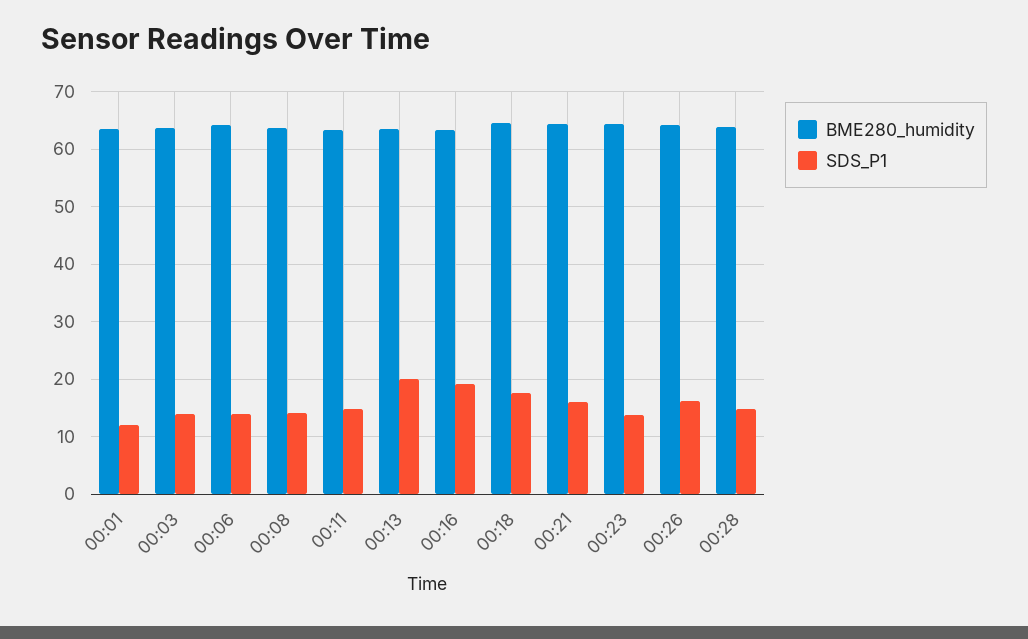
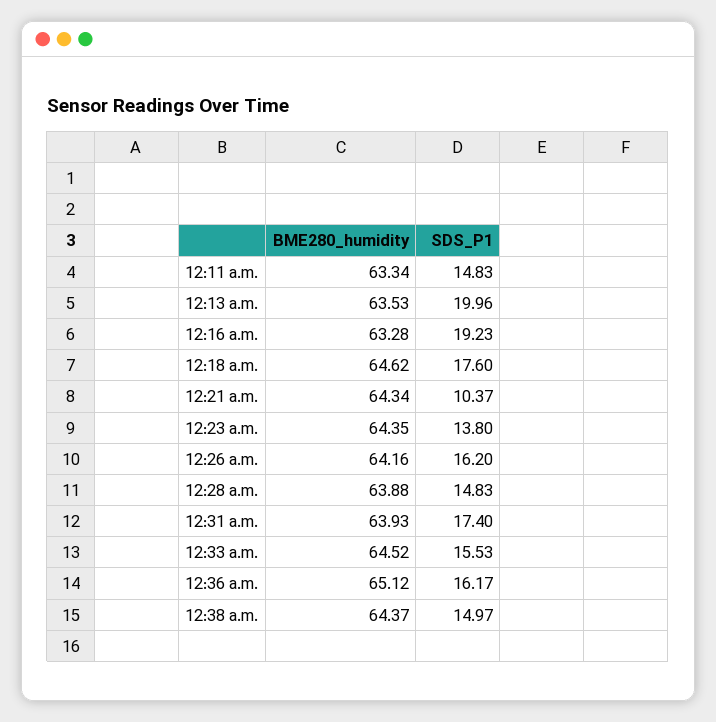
BME280_humidity, 00:01: 64 -> none
SDS_P1, 00:01: 12 -> none
BME280_humidity, 00:03: 64 -> none
SDS_P1, 00:03: 14 -> none
BME280_humidity, 00:06: 64 -> none
SDS_P1, 00:06: 14 -> none
BME280_humidity, 00:08: 64 -> none
SDS_P1, 00:08: 14 -> none
SDS_P1, 00:21: 16 -> 10.37
BME280_humidity, 12:31 a.m.: none -> 63.93
SDS_P1, 12:31 a.m.: none -> 17.4
BME280_humidity, 12:33 a.m.: none -> 64.52
SDS_P1, 12:33 a.m.: none -> 15.53
BME280_humidity, 12:36 a.m.: none -> 65.12
SDS_P1, 12:36 a.m.: none -> 16.17
BME280_humidity, 12:38 a.m.: none -> 64.37
SDS_P1, 12:38 a.m.: none -> 14.97

